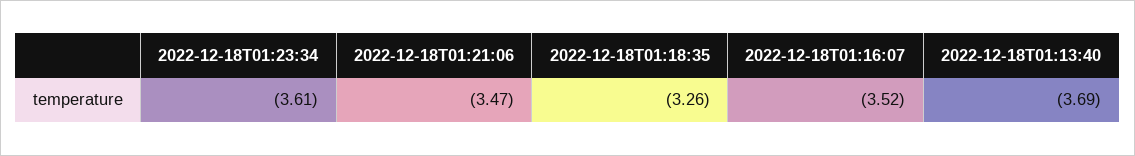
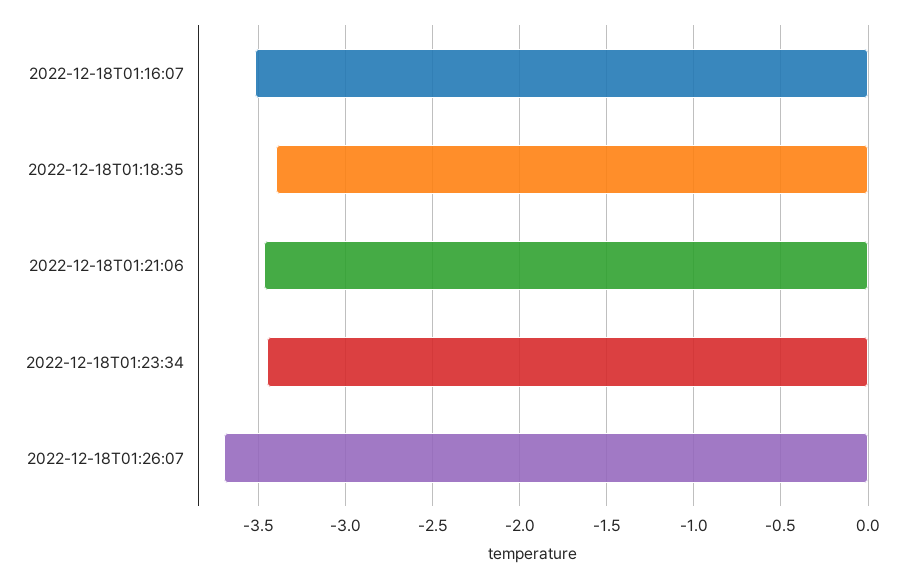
2022-12-18T01:23:34: -3.61 -> -3.45
2022-12-18T01:18:35: -3.26 -> -3.4
2022-12-18T01:13:40: -3.69 -> none
2022-12-18T01:26:07: none -> -3.7

